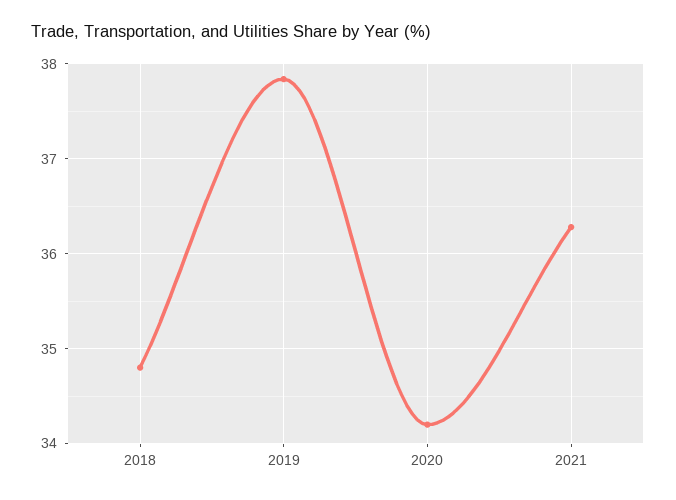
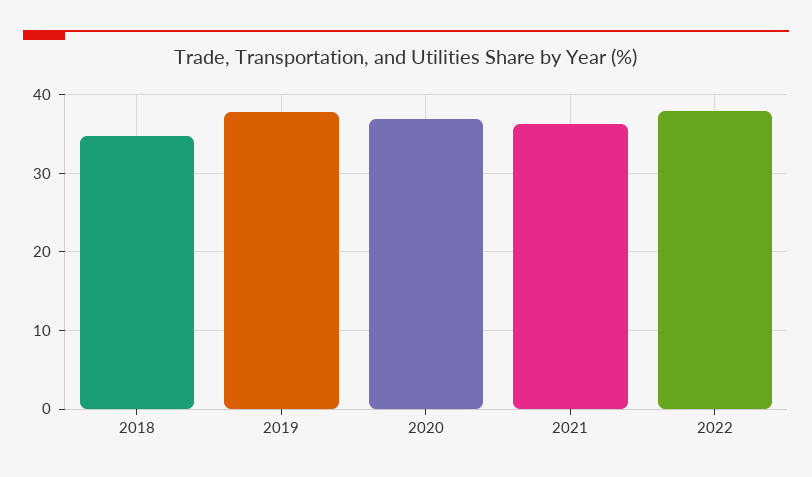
2020: 34.2 -> 37
2022: none -> 38

